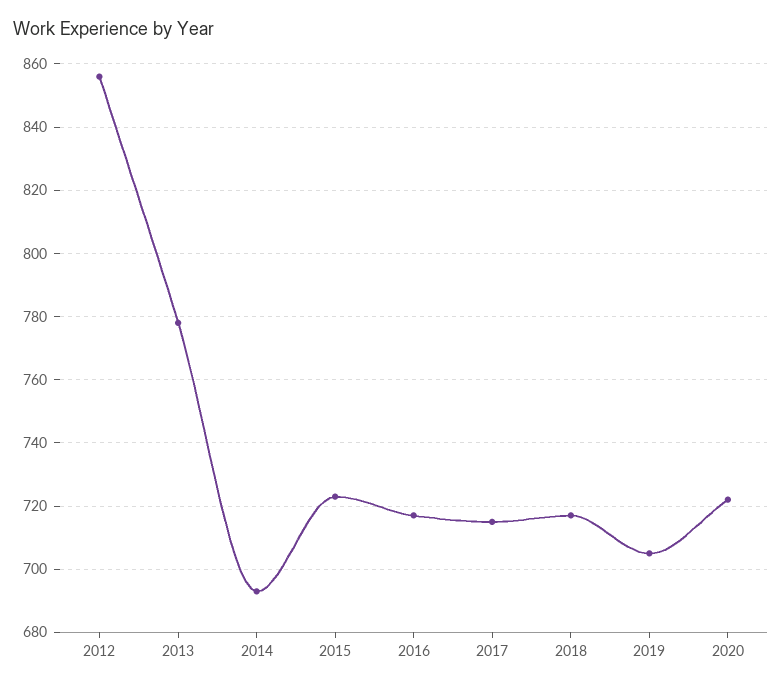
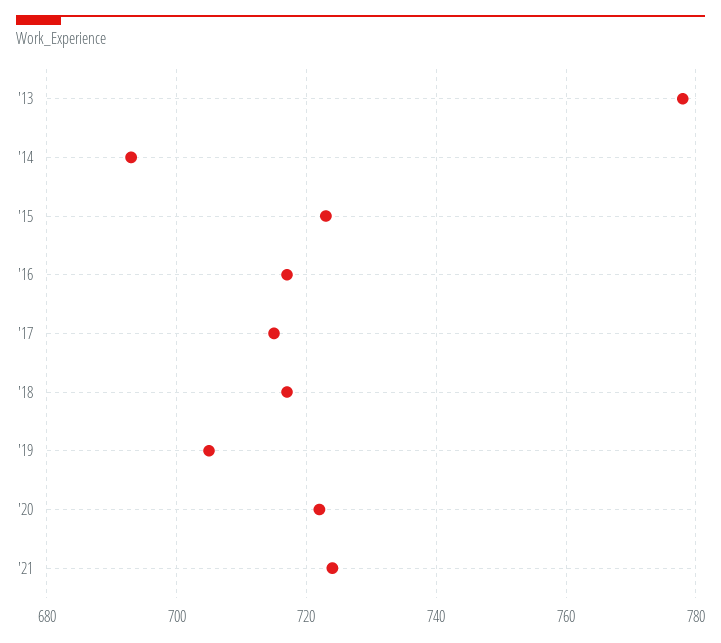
2012: 855 -> none
'21: none -> 725

